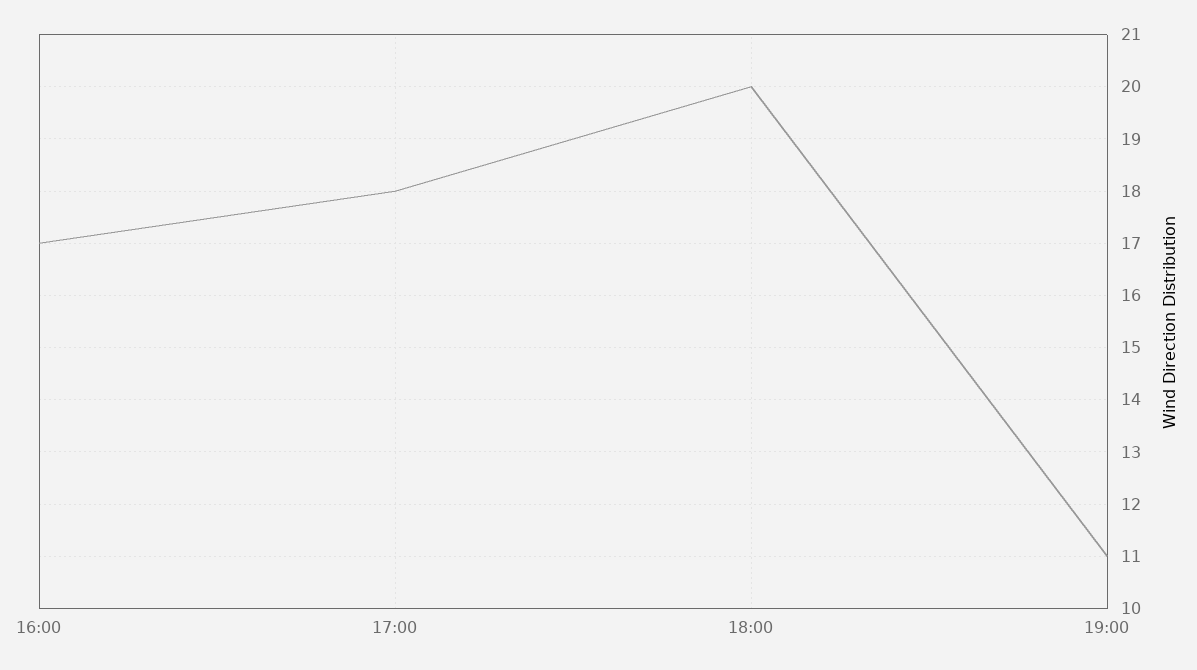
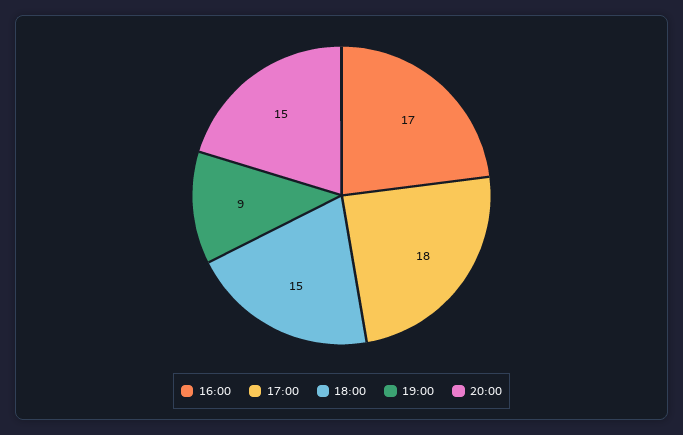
18:00: 20 -> 15
19:00: 11 -> 9
20:00: none -> 15

